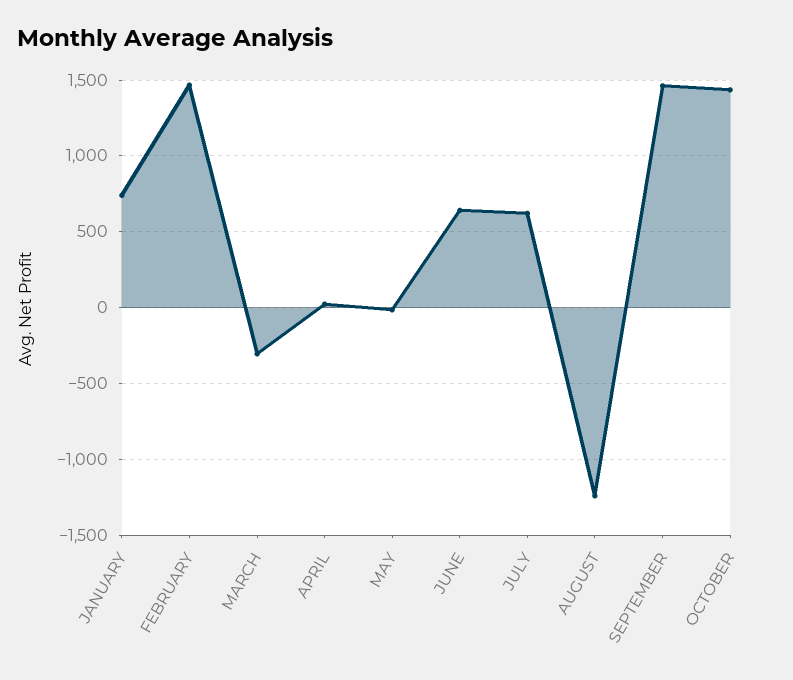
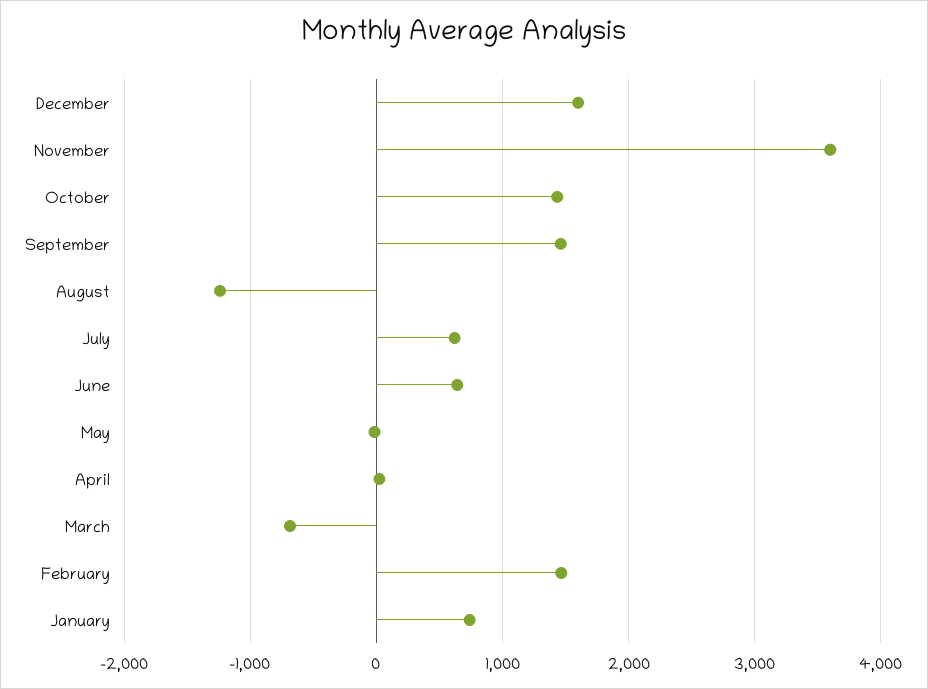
MARCH: -300 -> -700
December: none -> 1600
November: none -> 3600

